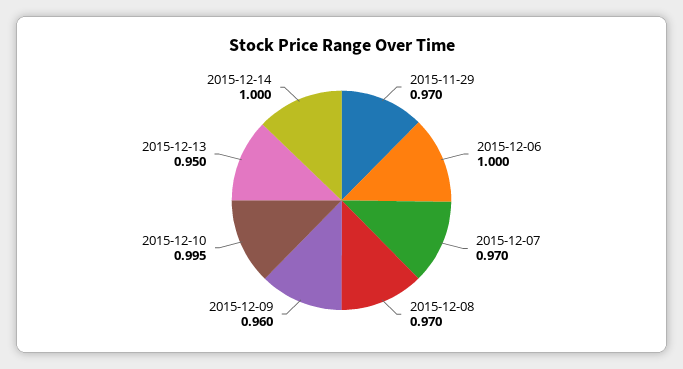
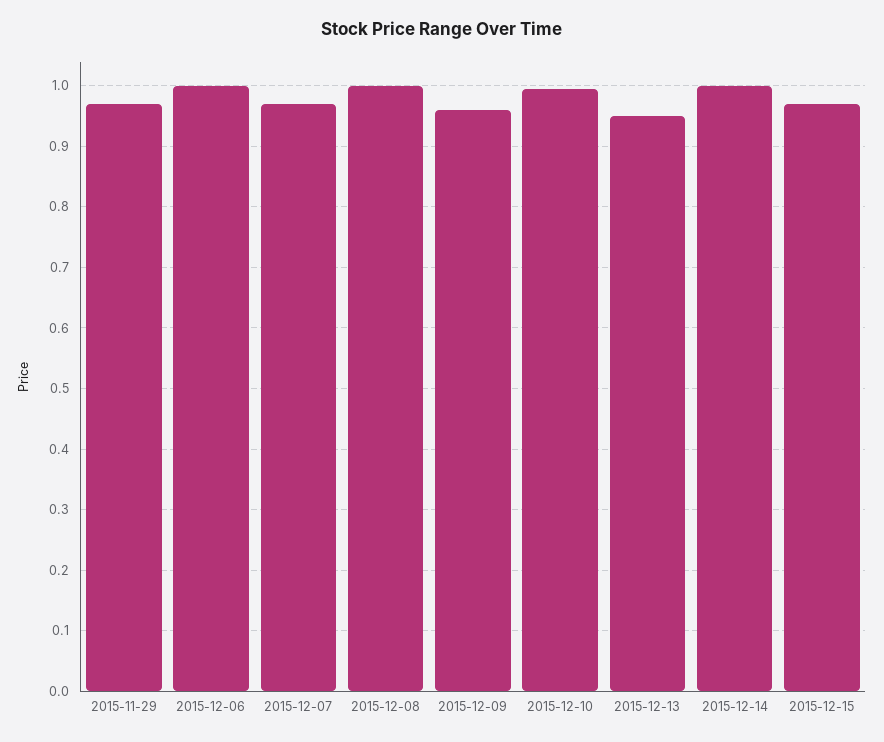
2015-12-08: 0.97 -> 1
2015-12-15: none -> 0.97

